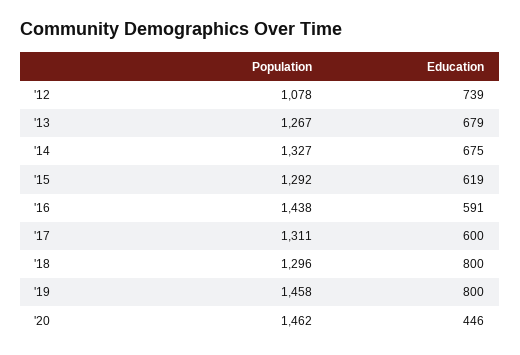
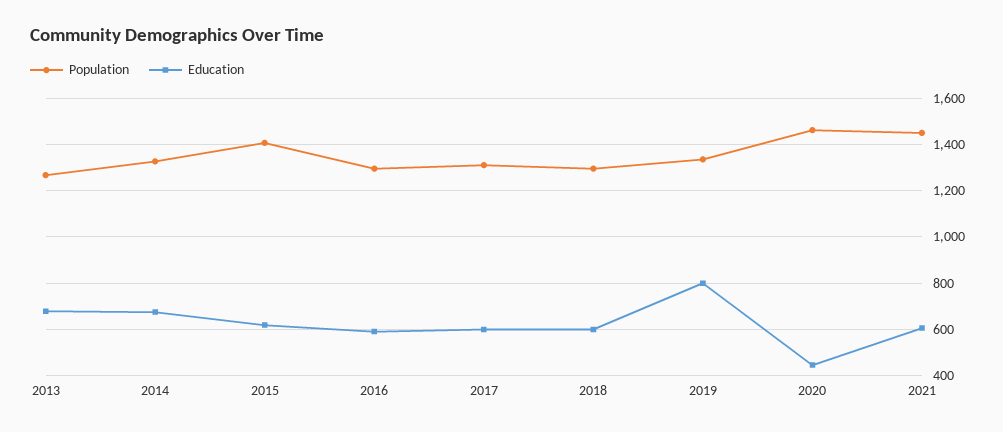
Population, '12: 1078 -> none
Education, '12: 739 -> none
Population, '15: 1292 -> 1400
Population, '16: 1438 -> 1300
Education, '18: 800 -> 600
Population, '19: 1458 -> 1350
Population, 2021: none -> 1450
Education, 2021: none -> 600

